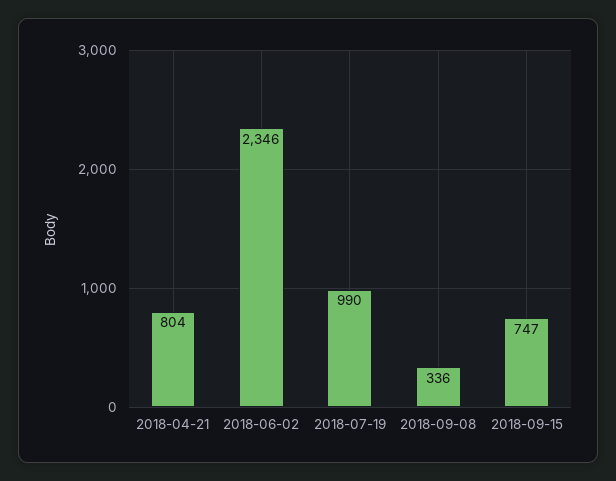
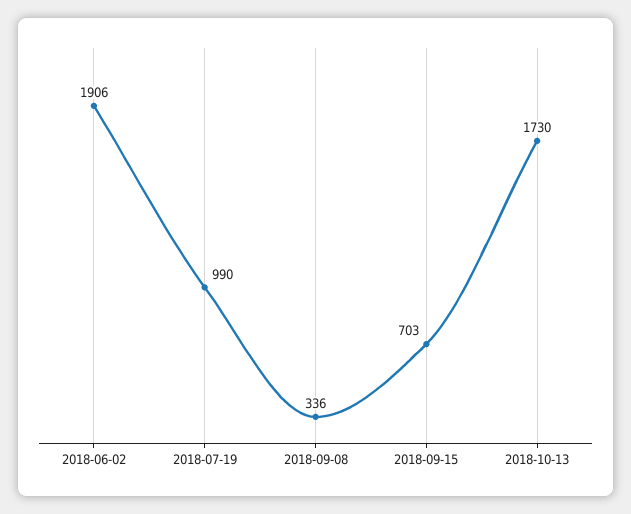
2018-04-21: 804 -> none
2018-06-02: 2346 -> 1906
2018-09-15: 747 -> 703
2018-10-13: none -> 1730

